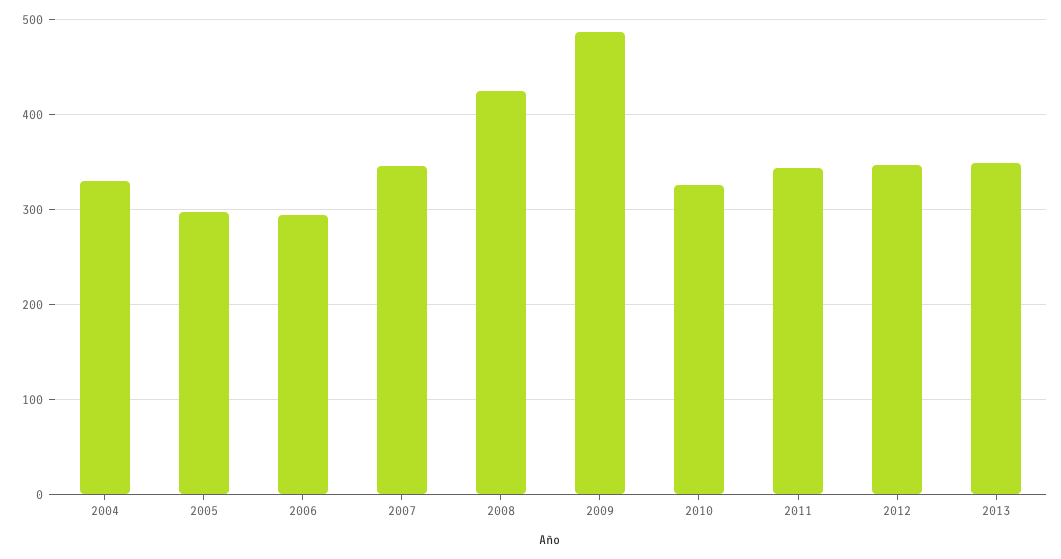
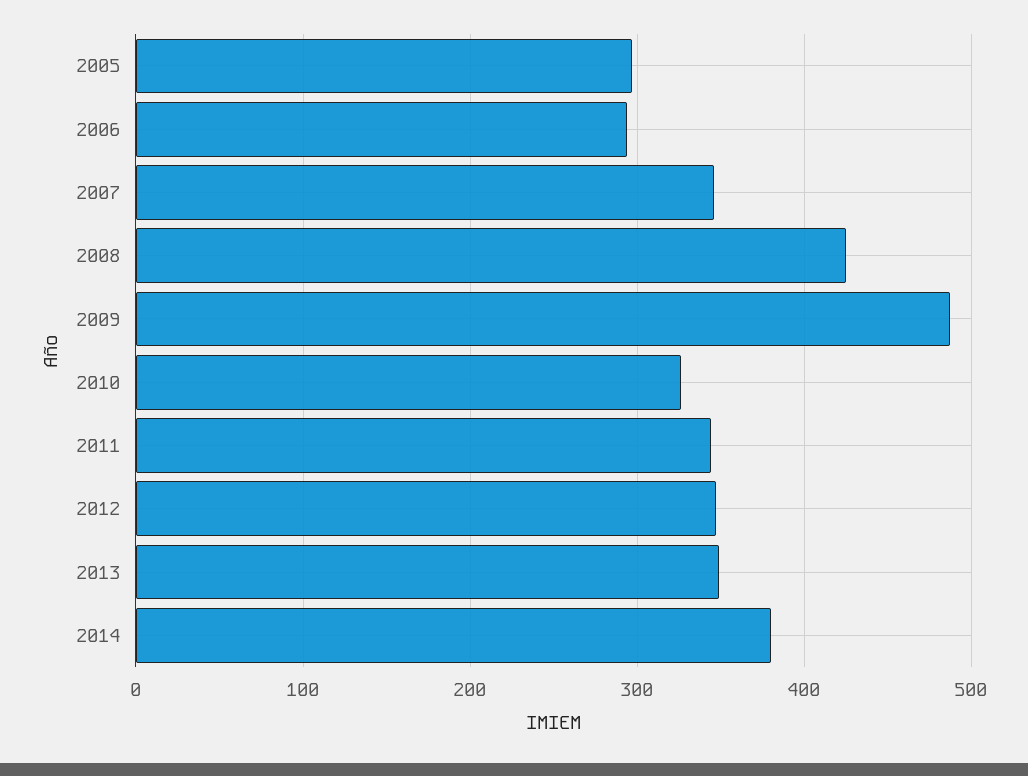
2004: 330 -> none
2014: none -> 380

